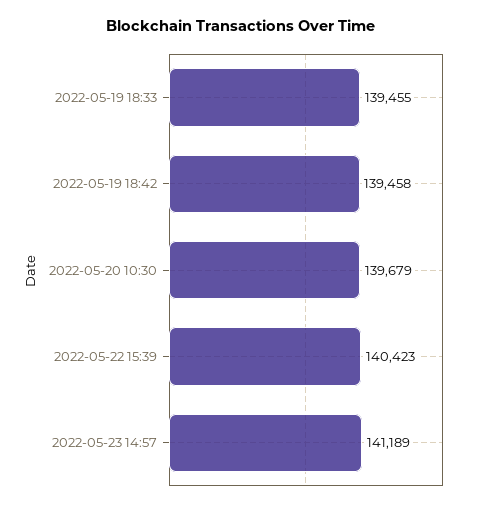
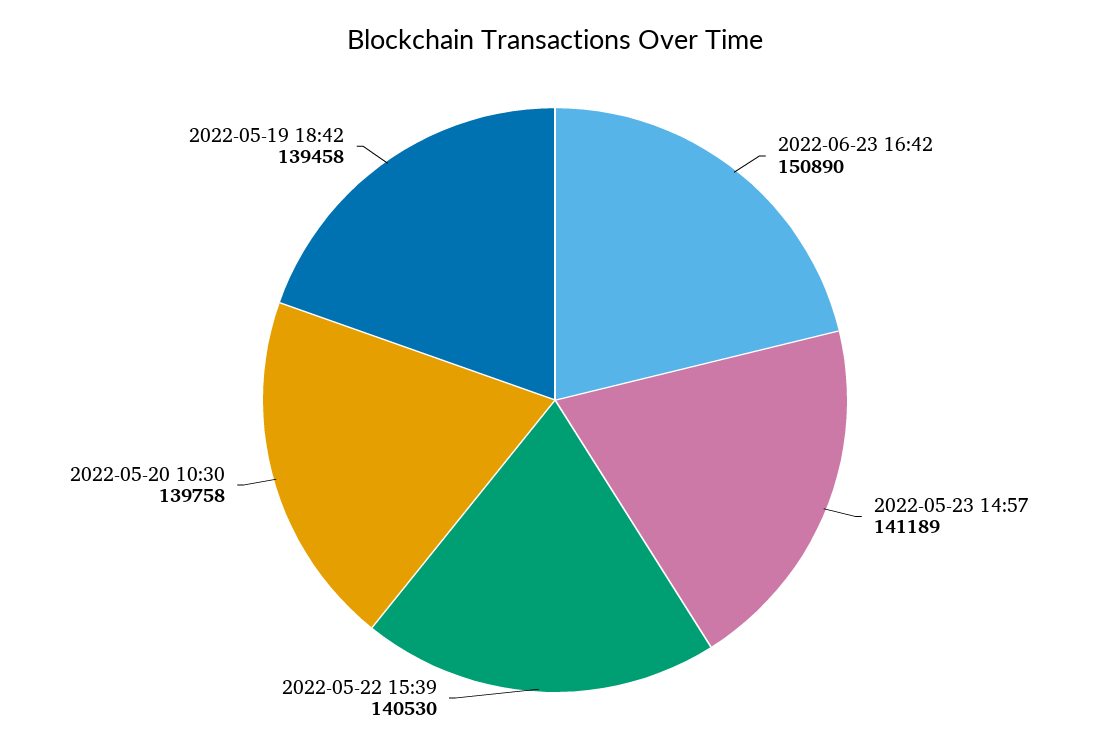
2022-05-19 18:33: 139455 -> none
2022-05-20 10:30: 139679 -> 139758
2022-05-22 15:39: 140423 -> 140530
2022-06-23 16:42: none -> 150890

